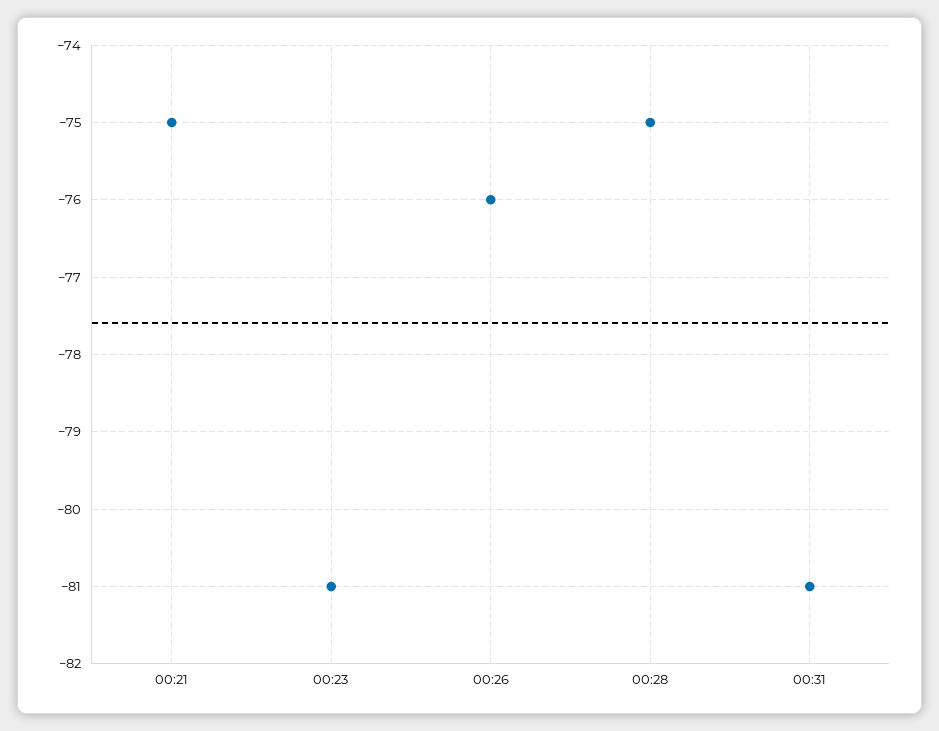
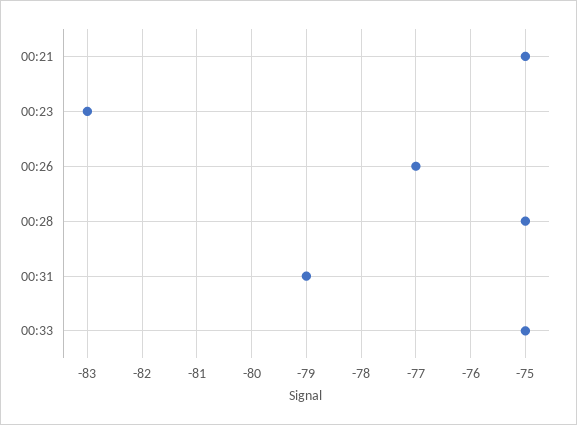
00:23: -81 -> -83
00:26: -76 -> -77
00:31: -81 -> -79
00:33: none -> -75

